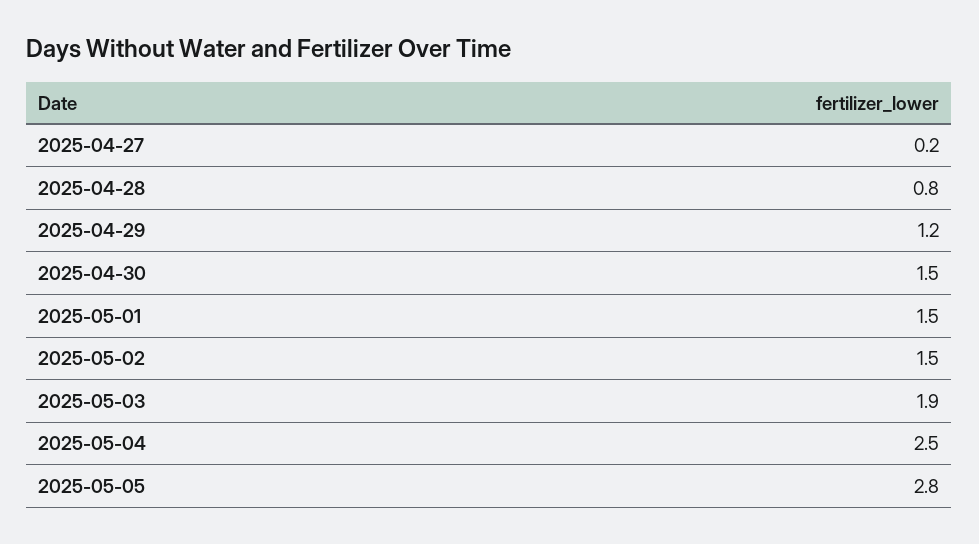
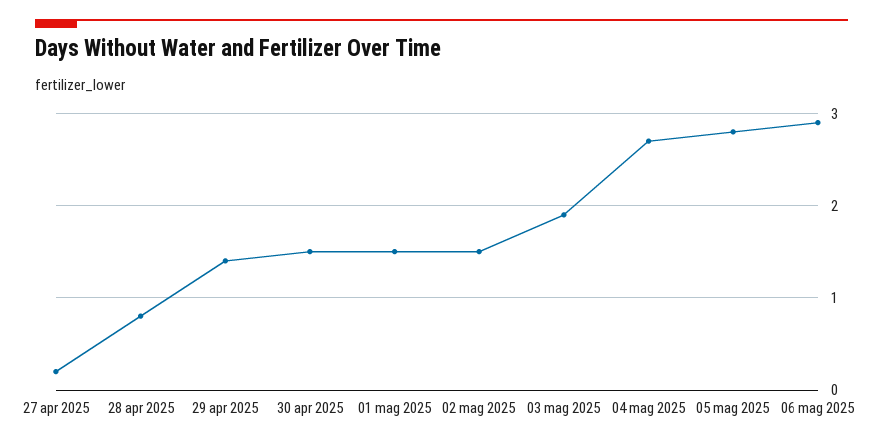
2025-04-29: 1.2 -> 1.4
2025-05-04: 2.5 -> 2.7
06 mag 2025: none -> 2.9

